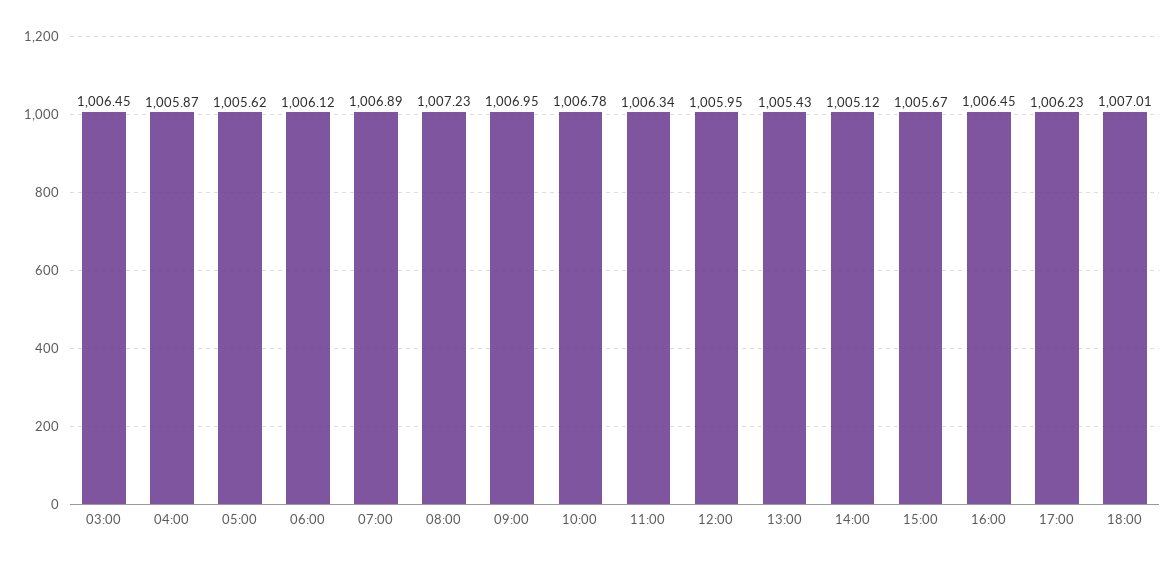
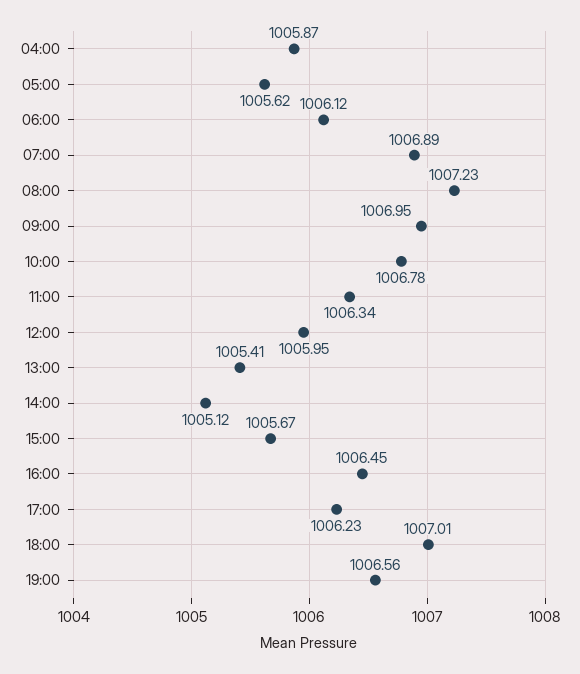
03:00: 1006.45 -> none
13:00: 1005.43 -> 1005.41
19:00: none -> 1006.56

